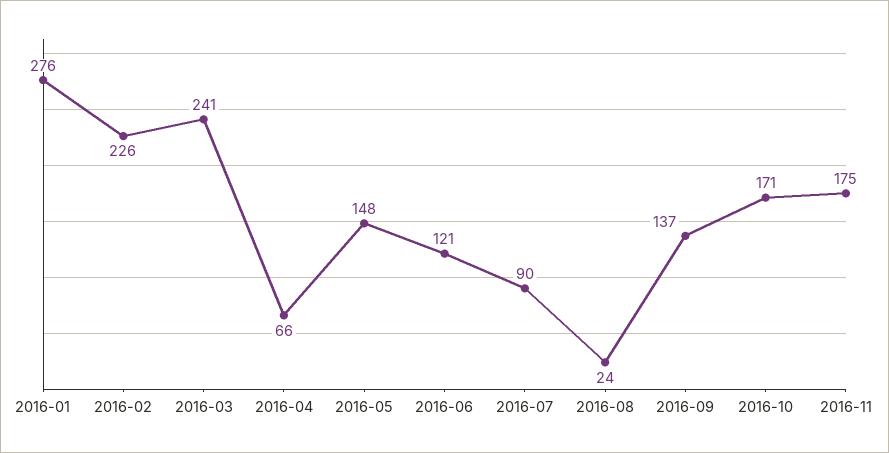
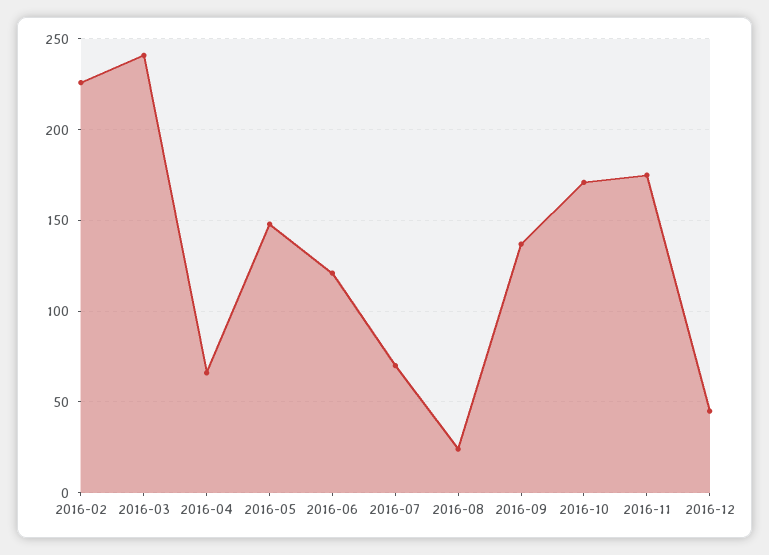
2016-01: 276 -> none
2016-07: 90 -> 70
2016-12: none -> 45

